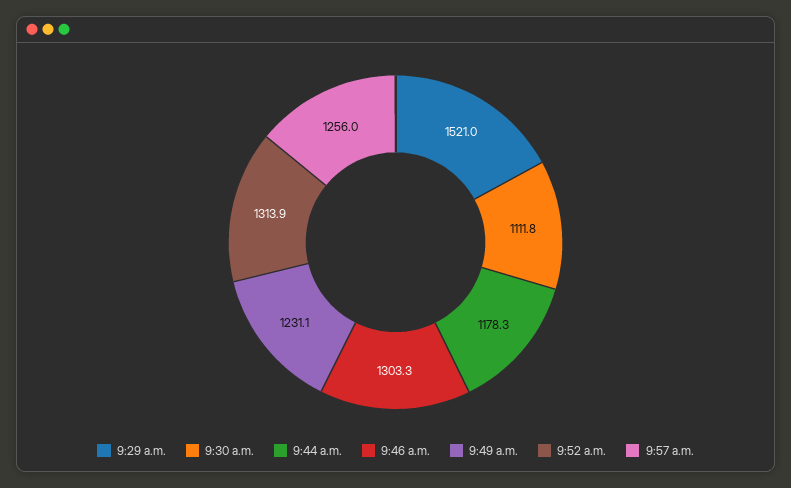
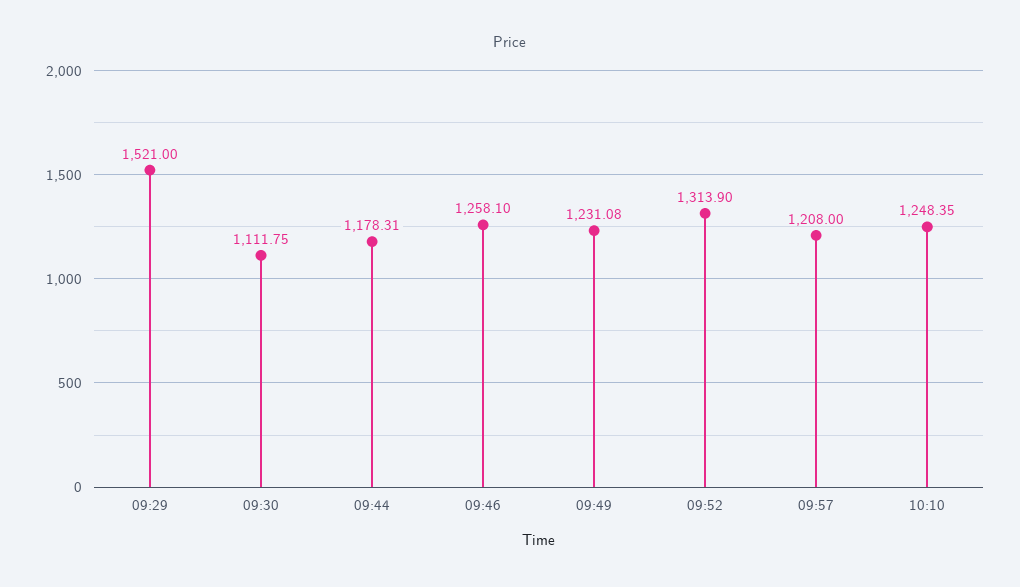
9:46 a.m.: 1303.3 -> 1258.1
9:57 a.m.: 1256 -> 1208
10:10: none -> 1248.35

